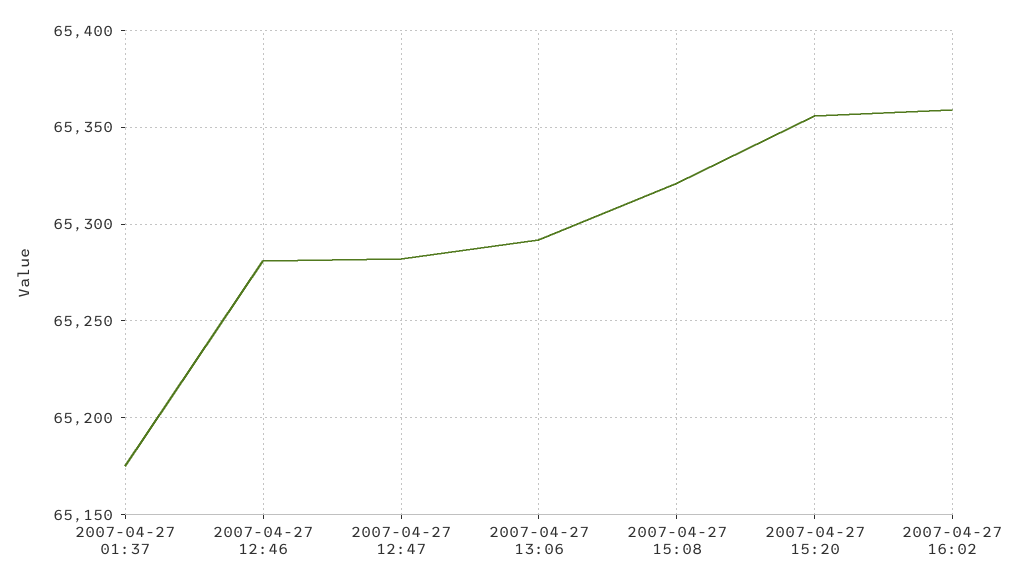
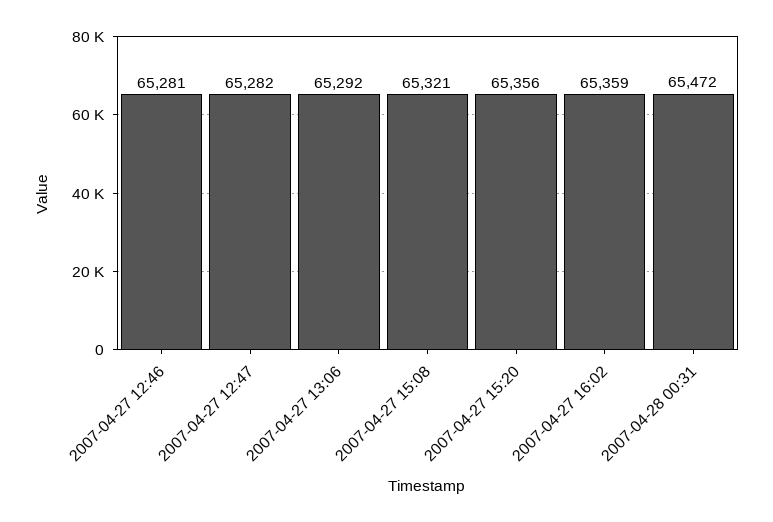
2007-04-27 01:37: 65175 -> none
2007-04-28 00:31: none -> 65472

